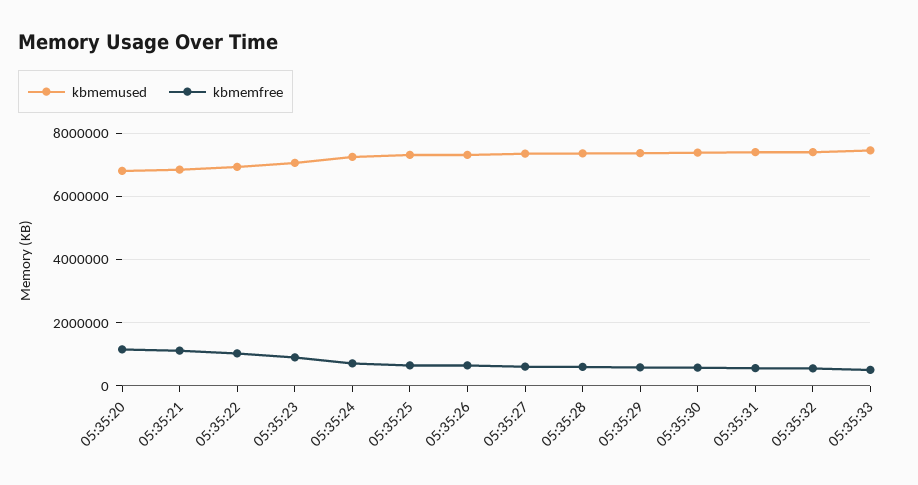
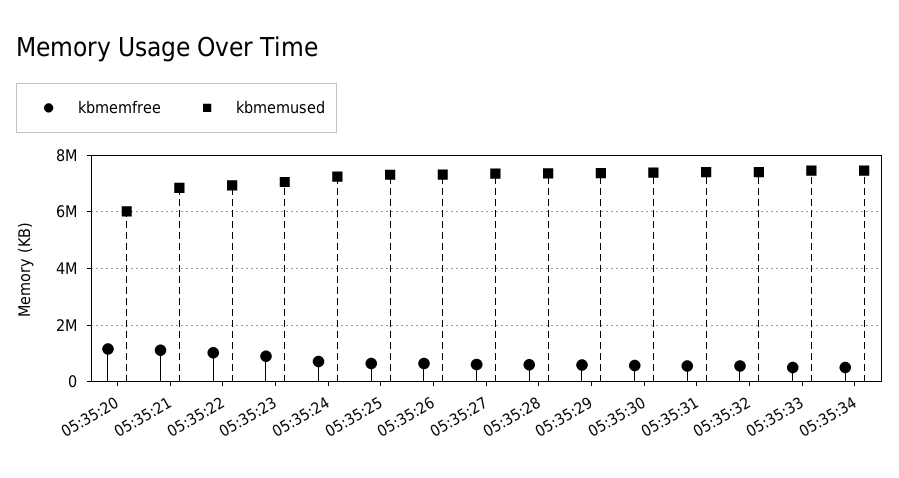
kbmemused, 05:35:20: 6800000 -> 6000000
kbmemfree, 05:35:34: none -> 500000
kbmemused, 05:35:34: none -> 7500000

